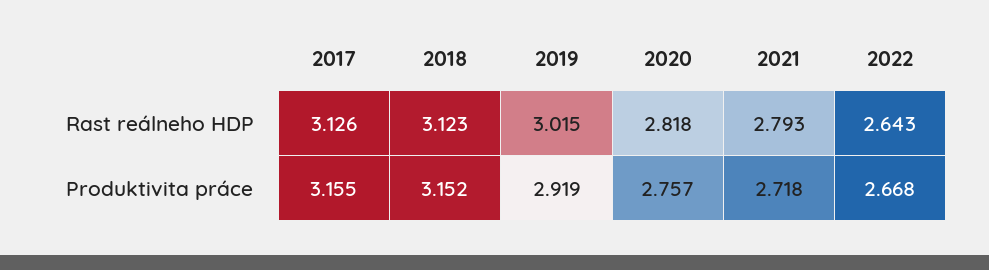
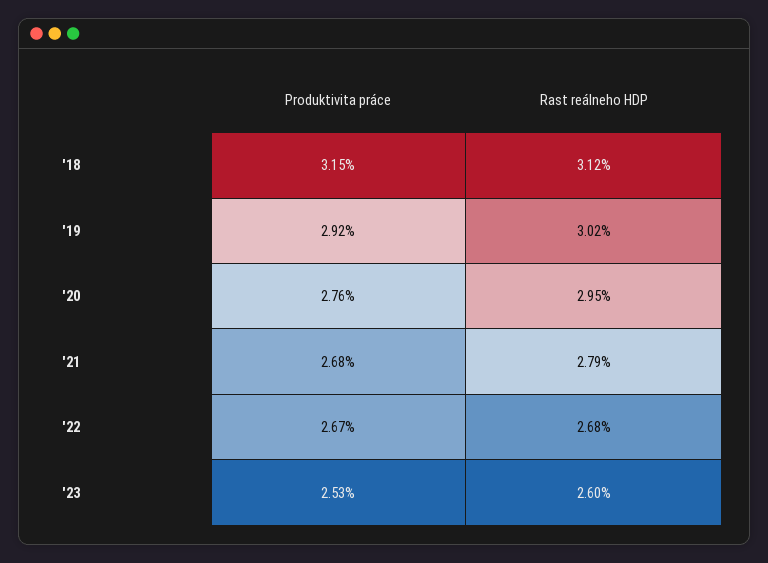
2017, Rast reálneho HDP: 3.126 -> none
2020, Rast reálneho HDP: 2.818 -> 2.95
2022, Rast reálneho HDP: 2.643 -> 2.68
2017, Produktivita práce: 3.155 -> none
2021, Produktivita práce: 2.718 -> 2.68
'23, Produktivita práce: none -> 2.53
'23, Rast reálneho HDP: none -> 2.6

